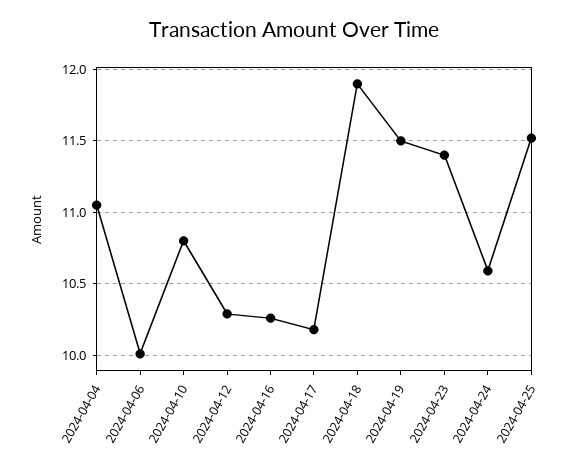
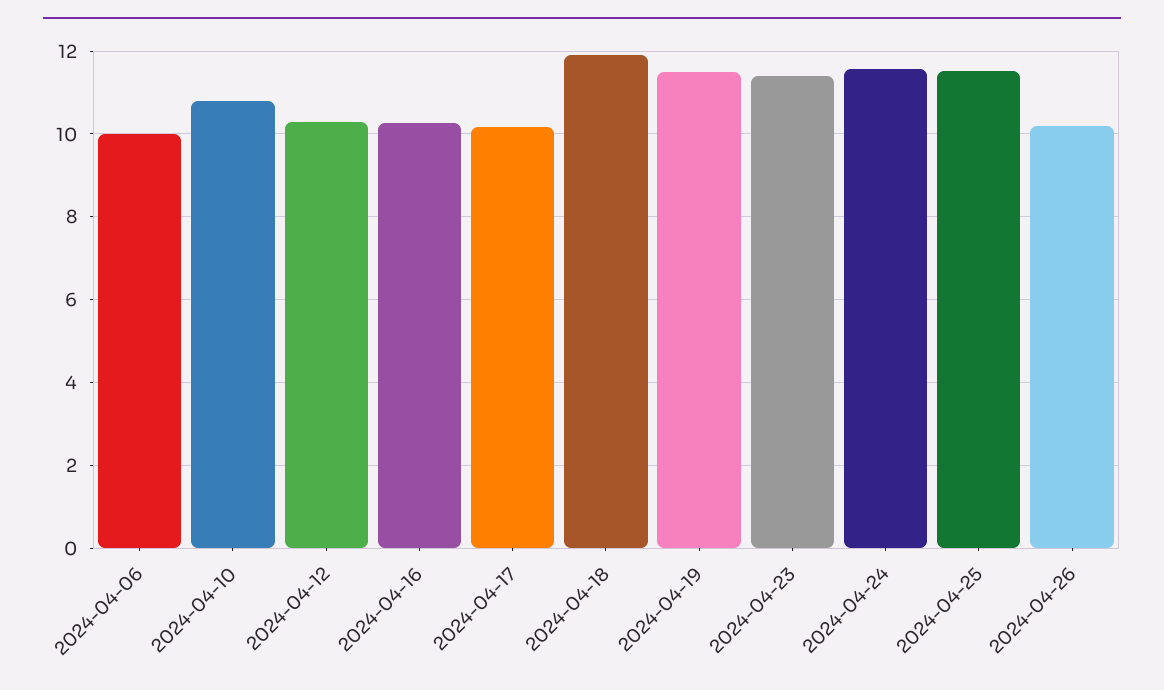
2024-04-04: 11.05 -> none
2024-04-24: 10.6 -> 11.6
2024-04-26: none -> 10.2

